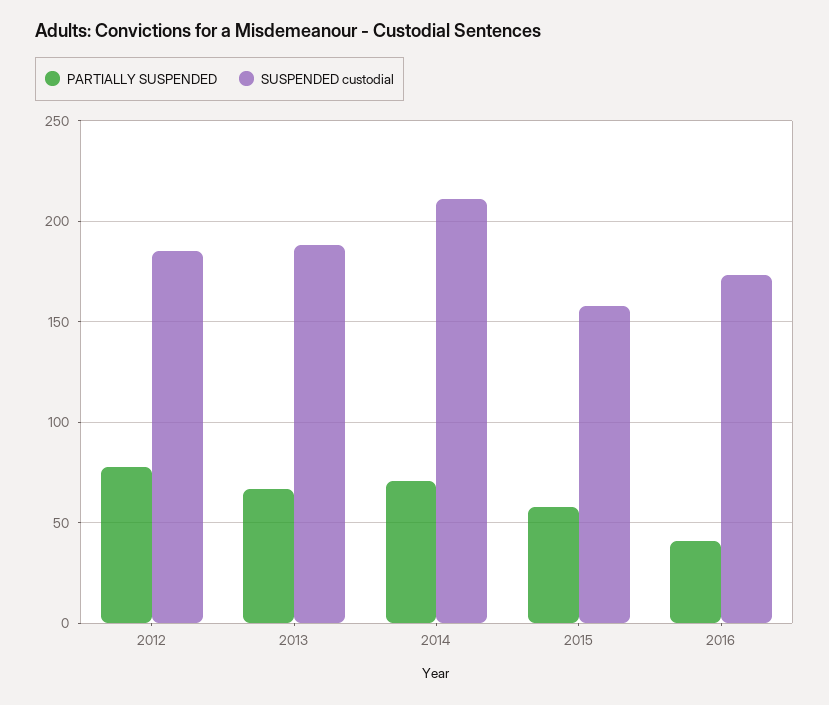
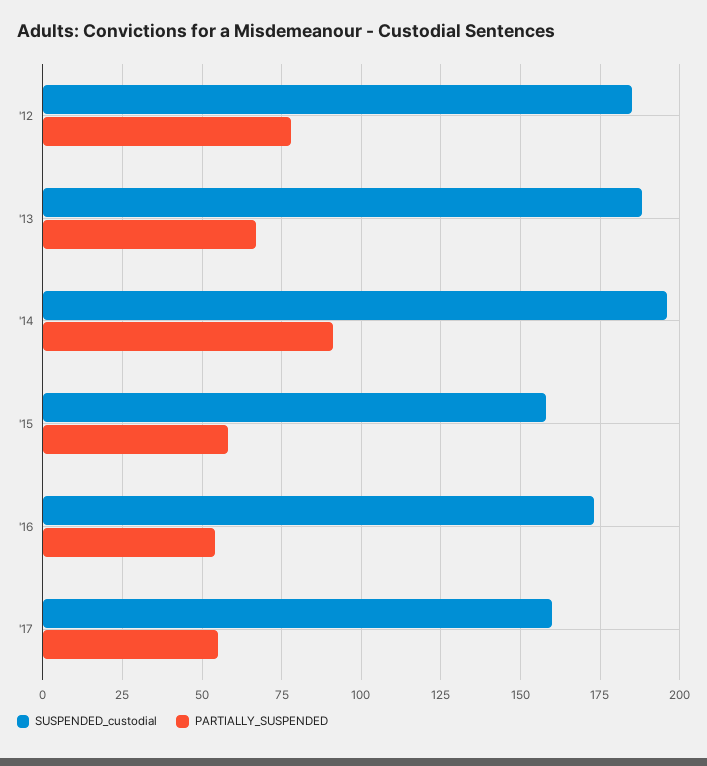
PARTIALLY SUSPENDED, 2014: 70 -> 90
SUSPENDED custodial, 2014: 210 -> 195
PARTIALLY SUSPENDED, 2016: 40 -> 55
SUSPENDED custodial, '17: none -> 160
PARTIALLY SUSPENDED, '17: none -> 55

